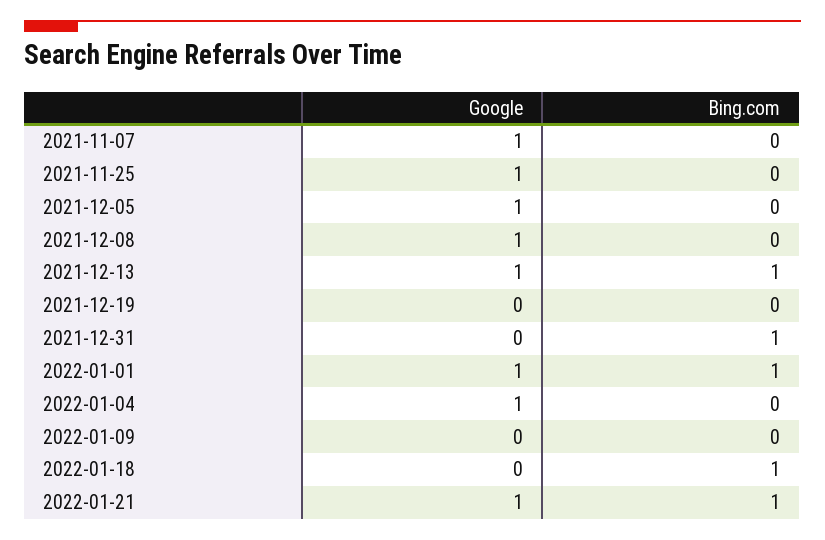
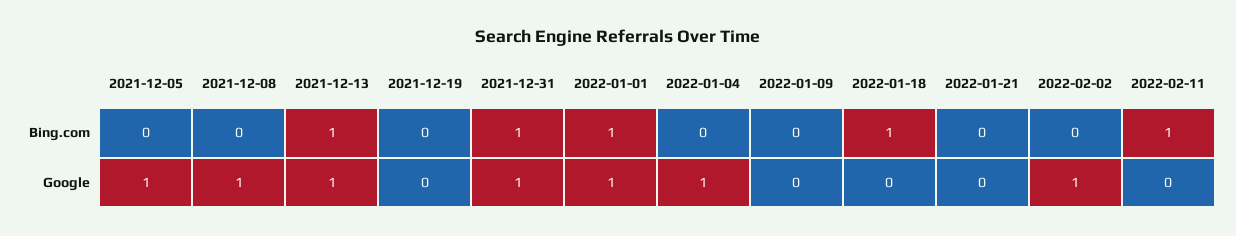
Google, 2021-11-07: 1 -> none
Bing.com, 2021-11-07: 0 -> none
Google, 2021-11-25: 1 -> none
Bing.com, 2021-11-25: 0 -> none
Google, 2021-12-31: 0 -> 1
Google, 2022-01-21: 1 -> 0
Bing.com, 2022-01-21: 1 -> 0
Bing.com, 2022-02-02: none -> 0
Bing.com, 2022-02-11: none -> 1
Google, 2022-02-02: none -> 1
Google, 2022-02-11: none -> 0

